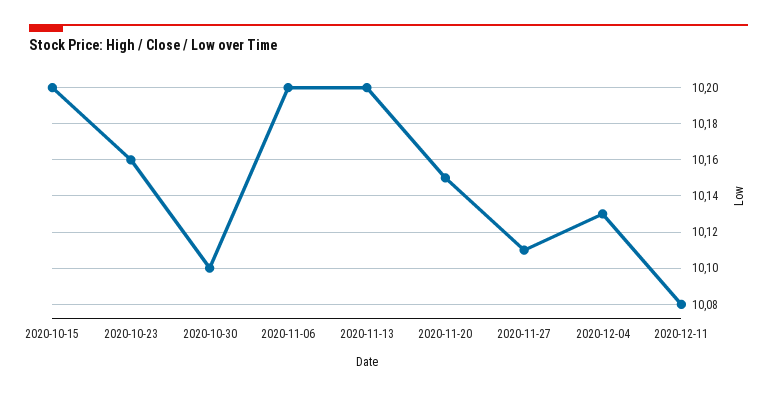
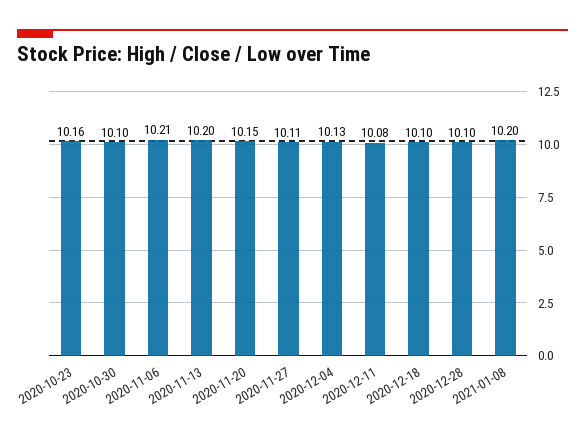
2020-10-15: 10.2 -> none
2020-11-06: 10.2 -> 10.21
2020-12-18: none -> 10.1
2020-12-28: none -> 10.1
2021-01-08: none -> 10.2

